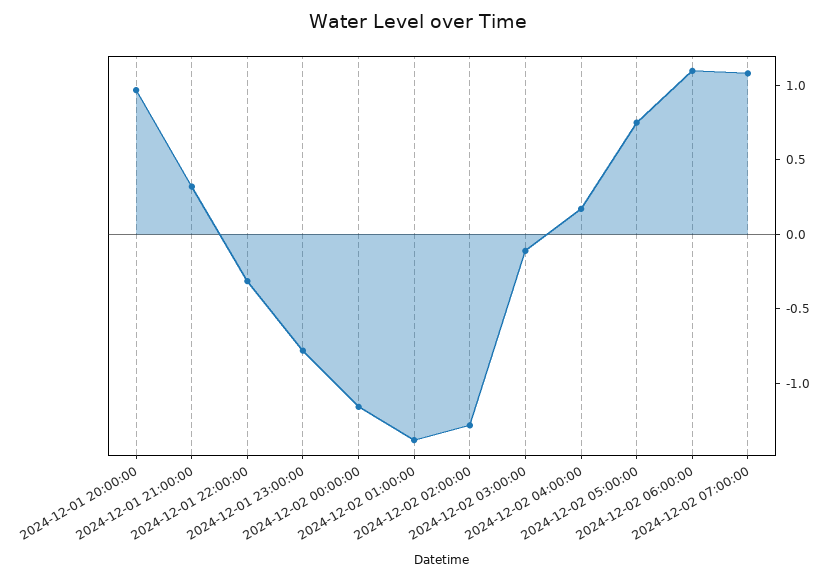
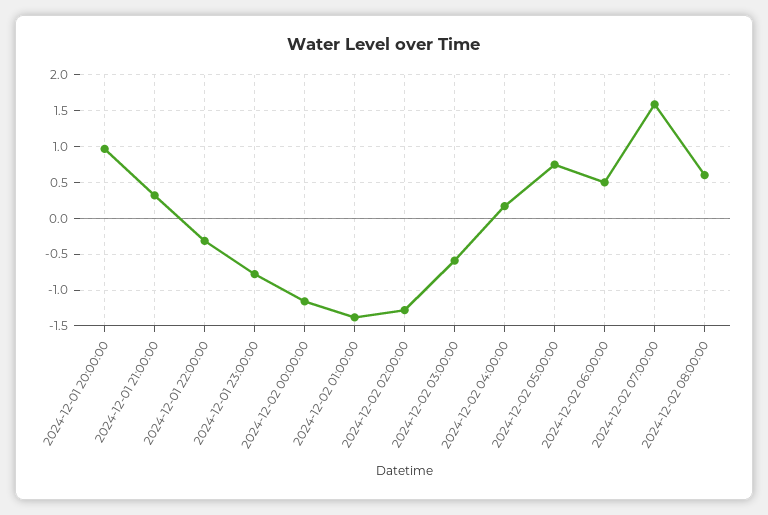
2024-12-02 03:00:00: -0.1 -> -0.6
2024-12-02 06:00:00: 1.1 -> 0.5
2024-12-02 07:00:00: 1.1 -> 1.6
2024-12-02 08:00:00: none -> 0.6

